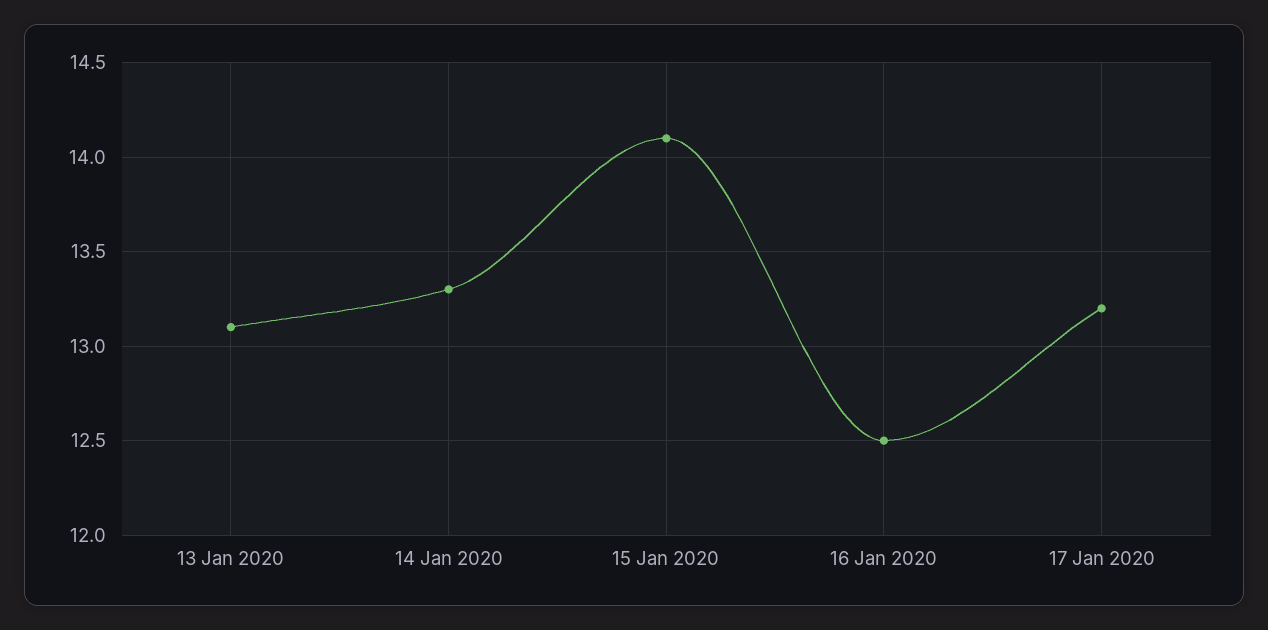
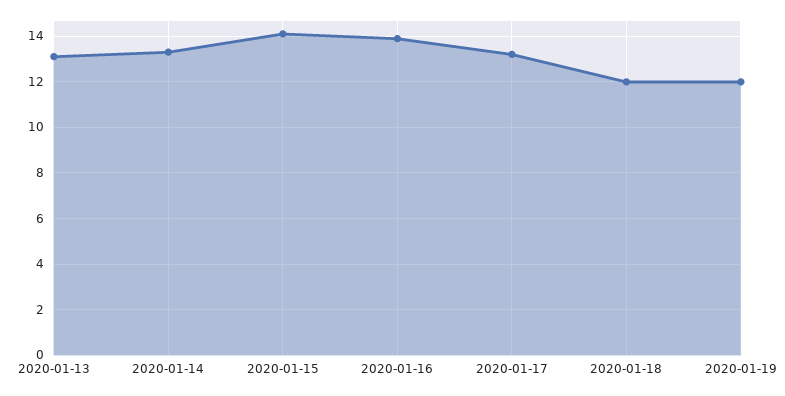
16 Jan 2020: 12.5 -> 14
2020-01-18: none -> 12
2020-01-19: none -> 12

